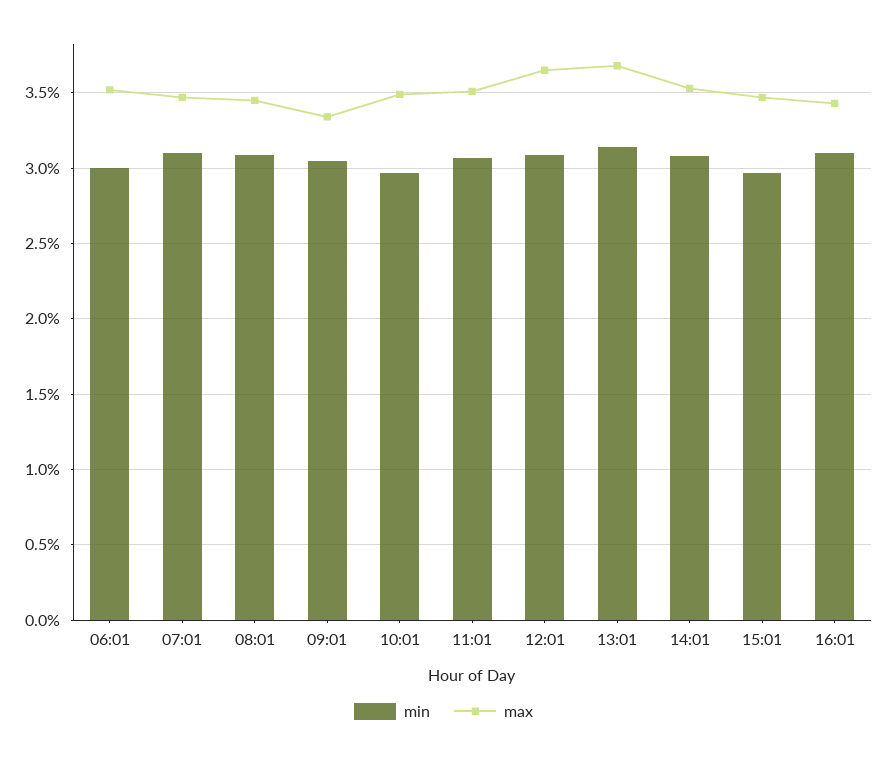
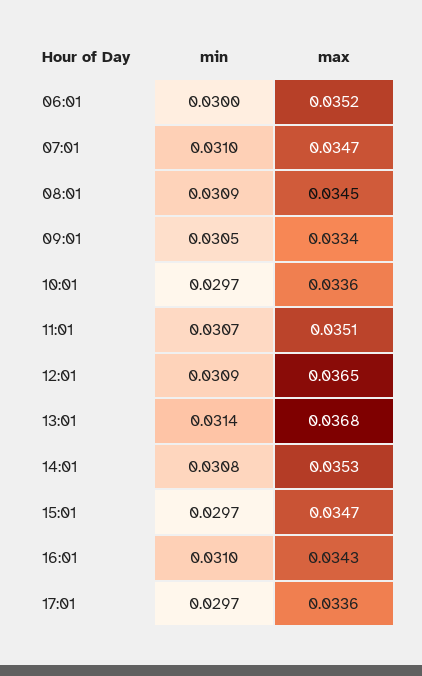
max, 10:01: 0.035 -> 0.0336
min, 17:01: none -> 0.0297
max, 17:01: none -> 0.0336

